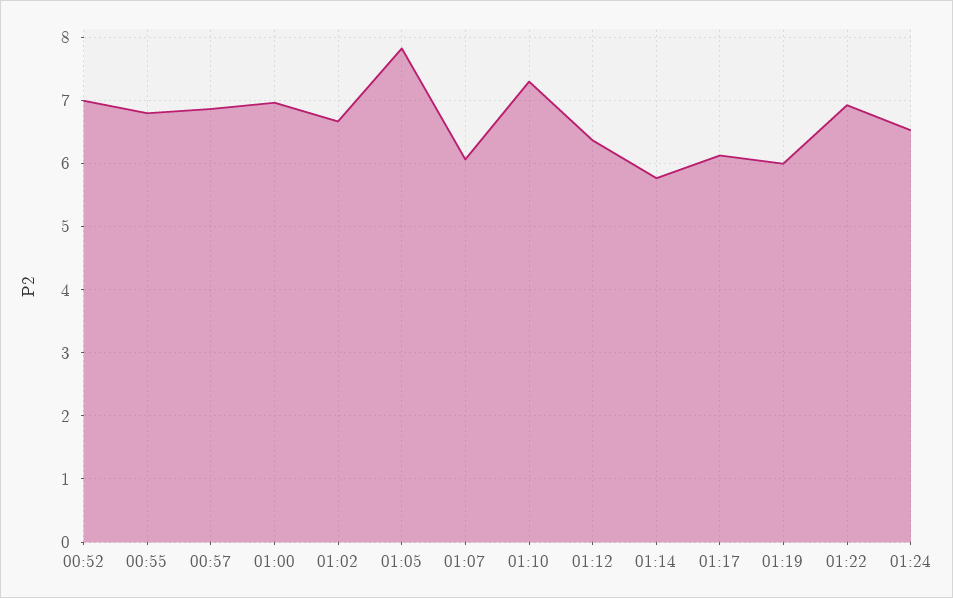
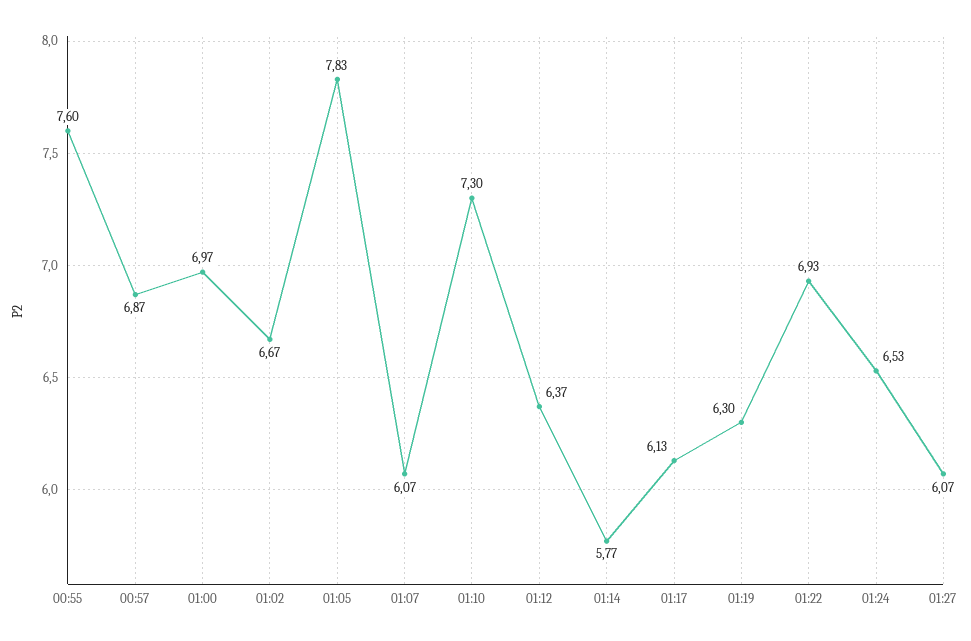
00:52: 7 -> none
00:55: 6.8 -> 7.6
01:19: 6 -> 6.3
01:27: none -> 6.07

